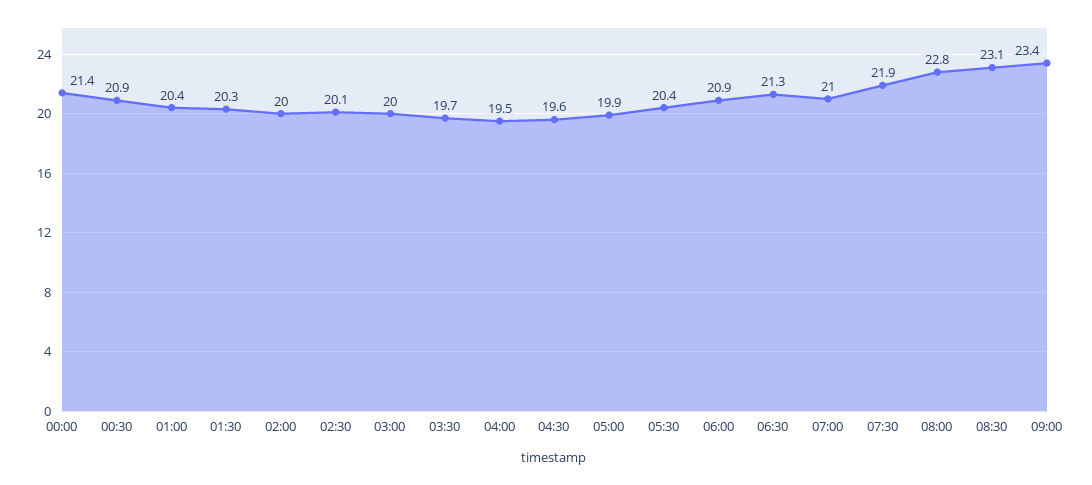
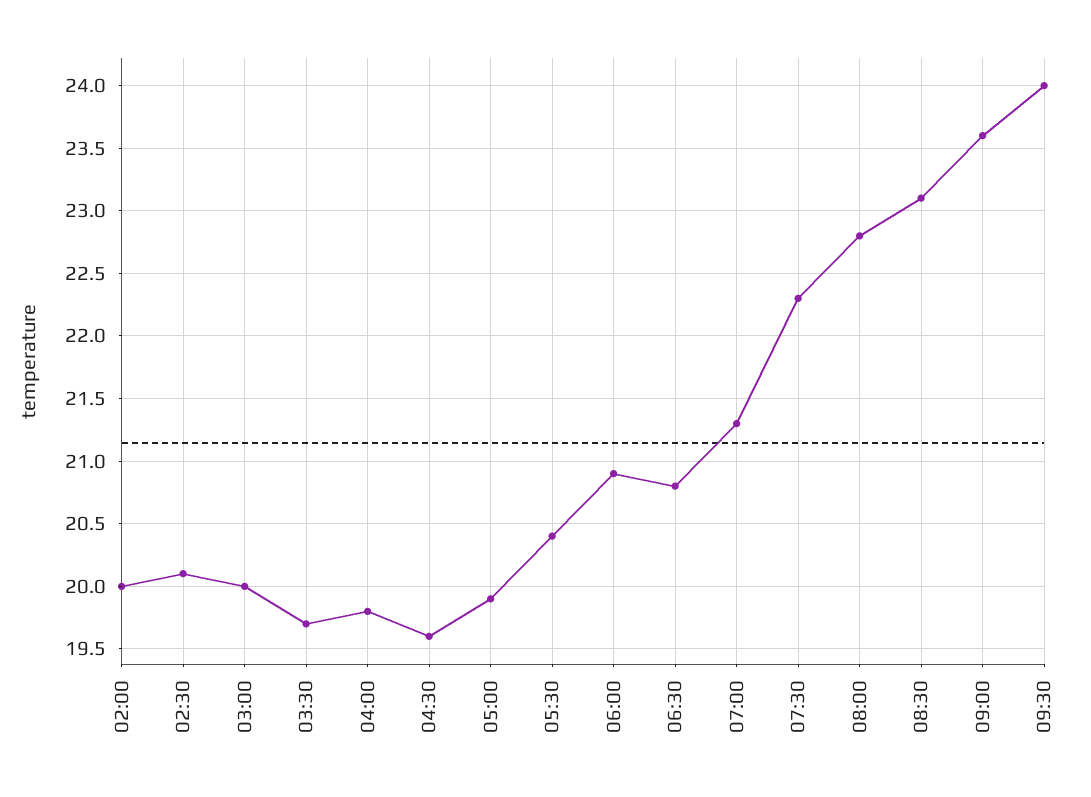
00:00: 21.4 -> none
00:30: 20.9 -> none
01:00: 20.4 -> none
01:30: 20.3 -> none
04:00: 19.5 -> 19.8
06:30: 21.3 -> 20.8
07:00: 21 -> 21.3
07:30: 21.9 -> 22.3
09:00: 23.4 -> 23.6
09:30: none -> 24

